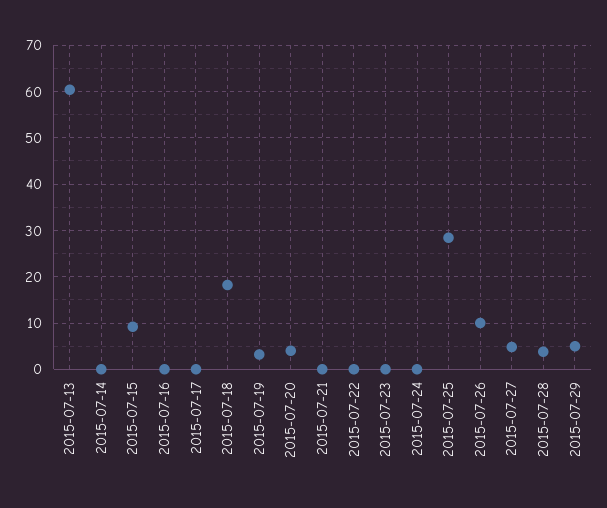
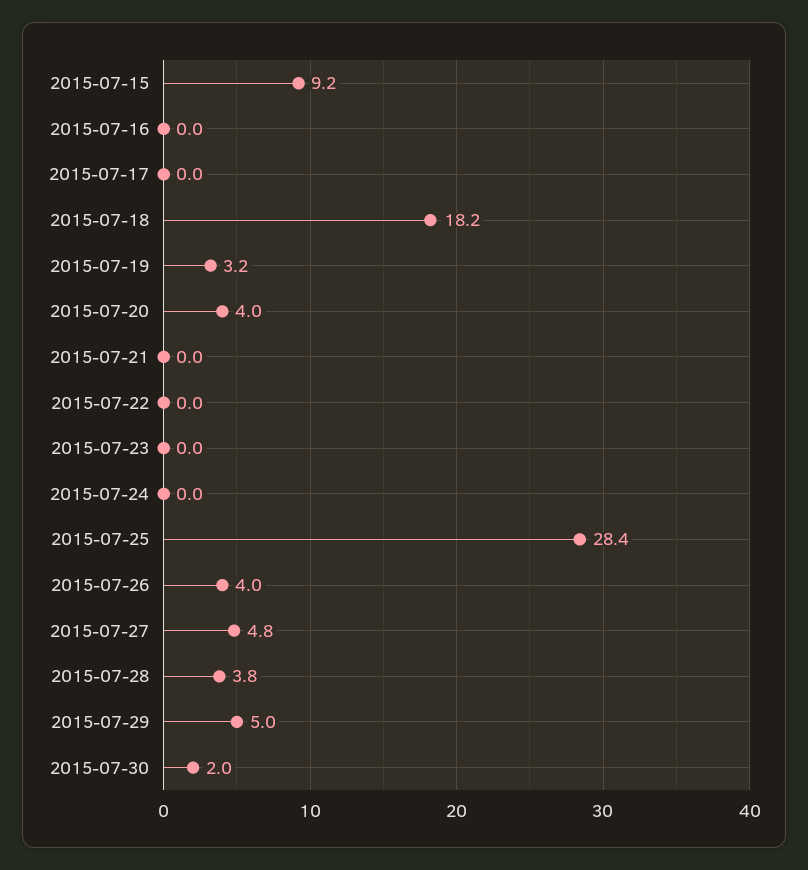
2015-07-13: 60 -> none
2015-07-14: 0 -> none
2015-07-26: 10 -> 4
2015-07-30: none -> 2

